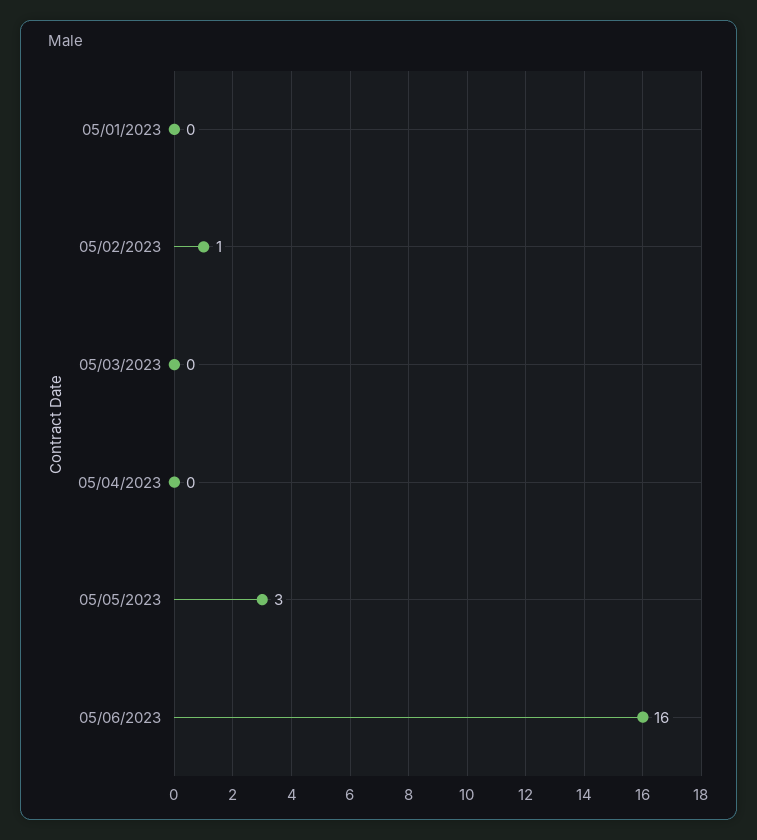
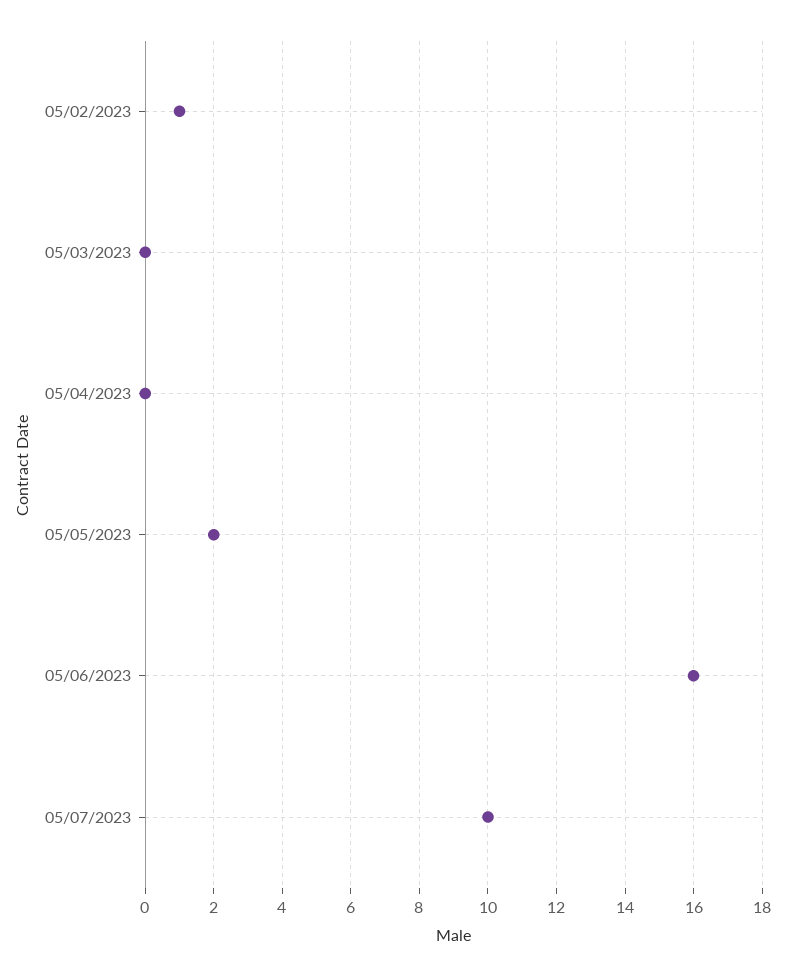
05/01/2023: 0 -> none
05/05/2023: 3 -> 2
05/07/2023: none -> 10

